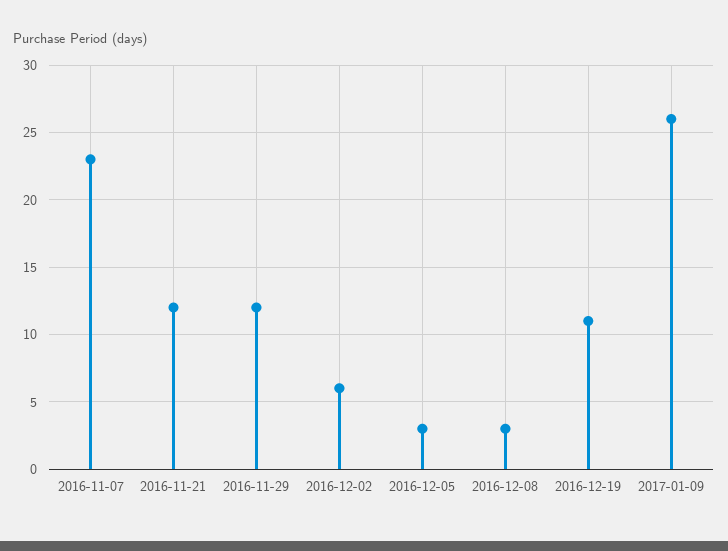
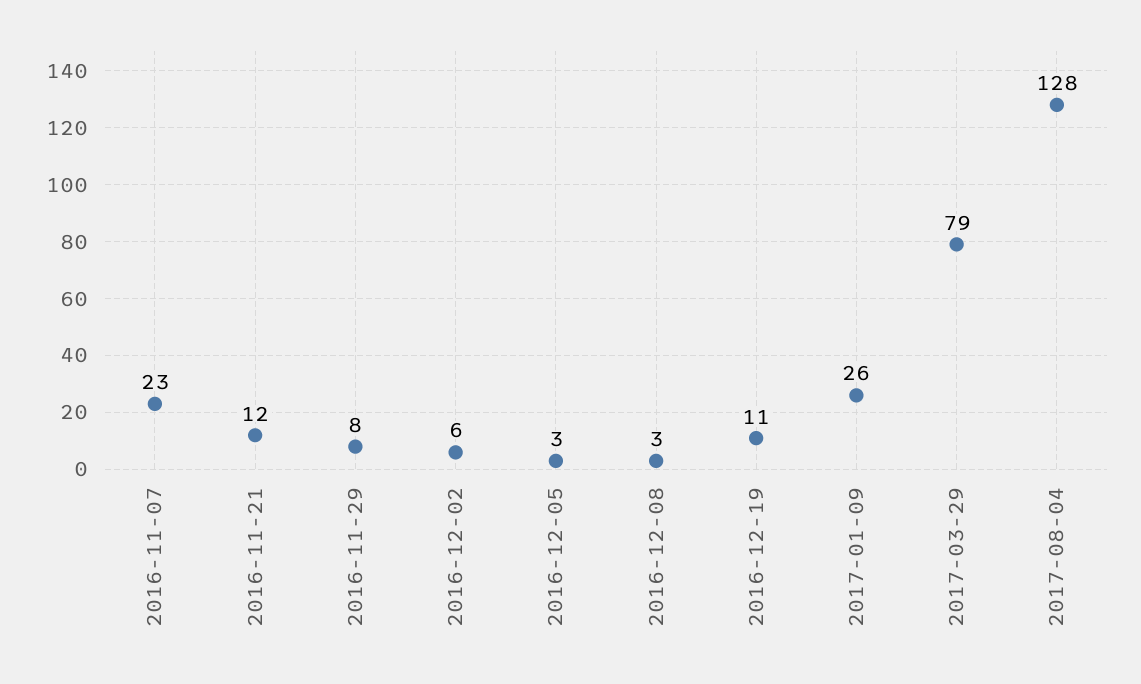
2016-11-29: 12 -> 8
2017-03-29: none -> 79
2017-08-04: none -> 128

